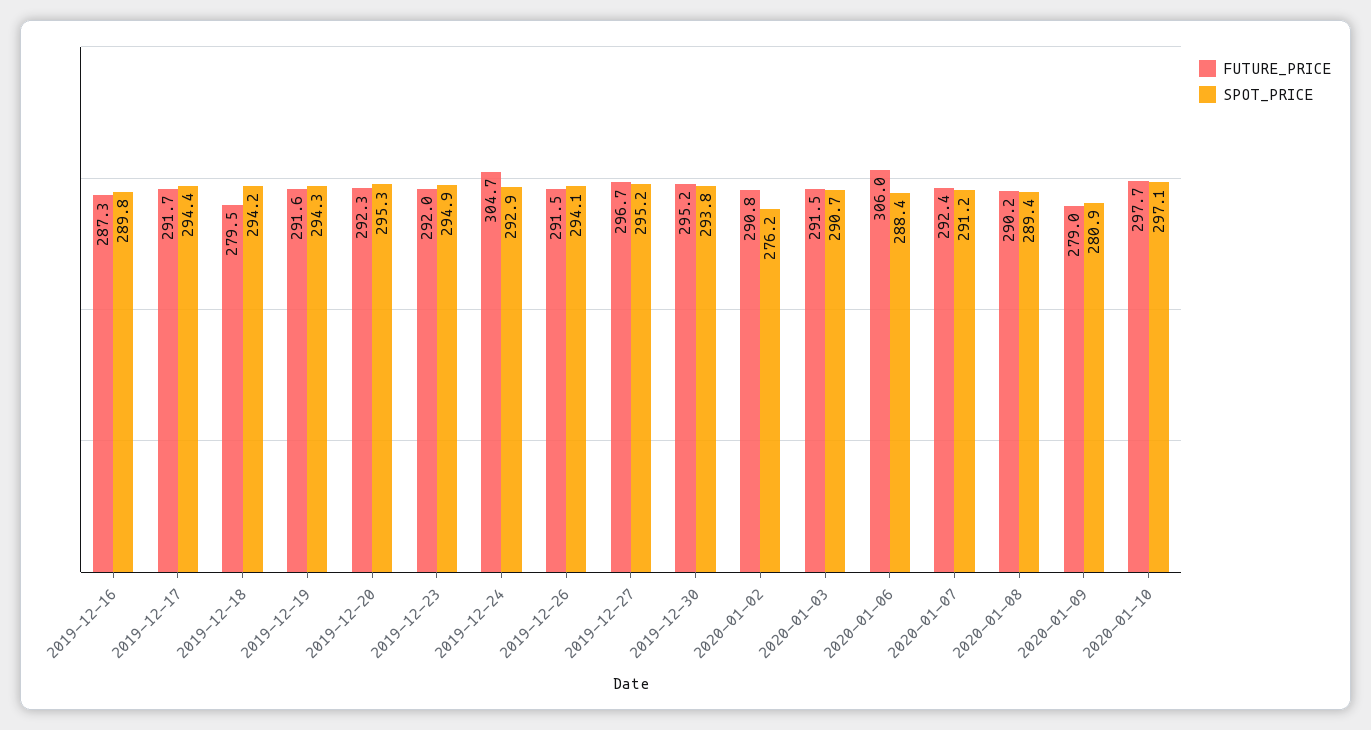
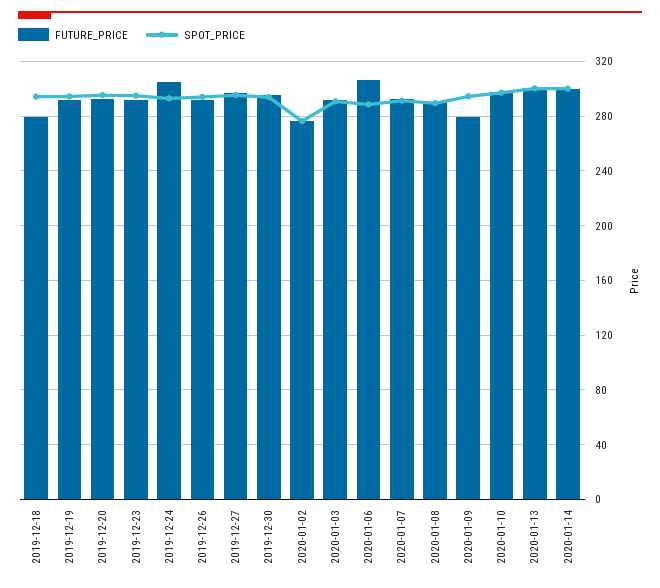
FUTURE_PRICE, 2019-12-16: 287.3 -> none
SPOT_PRICE, 2019-12-16: 289.8 -> none
FUTURE_PRICE, 2019-12-17: 291.7 -> none
SPOT_PRICE, 2019-12-17: 294.4 -> none
FUTURE_PRICE, 2020-01-02: 290.8 -> 275
SPOT_PRICE, 2020-01-09: 280.9 -> 295
FUTURE_PRICE, 2020-01-13: none -> 300
SPOT_PRICE, 2020-01-13: none -> 300
FUTURE_PRICE, 2020-01-14: none -> 300
SPOT_PRICE, 2020-01-14: none -> 300

